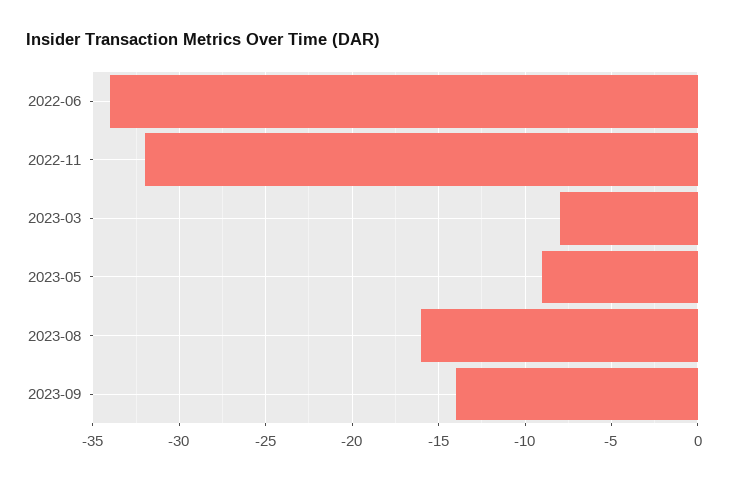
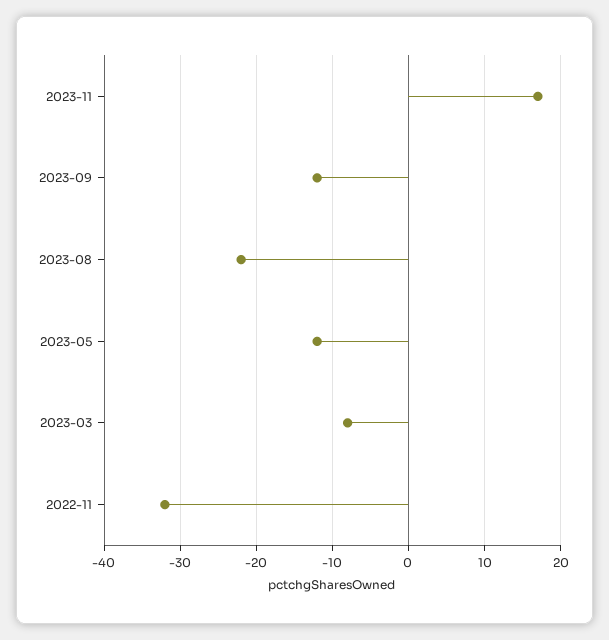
2022-06: -34 -> none
2023-05: -9 -> -12
2023-08: -16 -> -22
2023-09: -14 -> -12
2023-11: none -> 17

